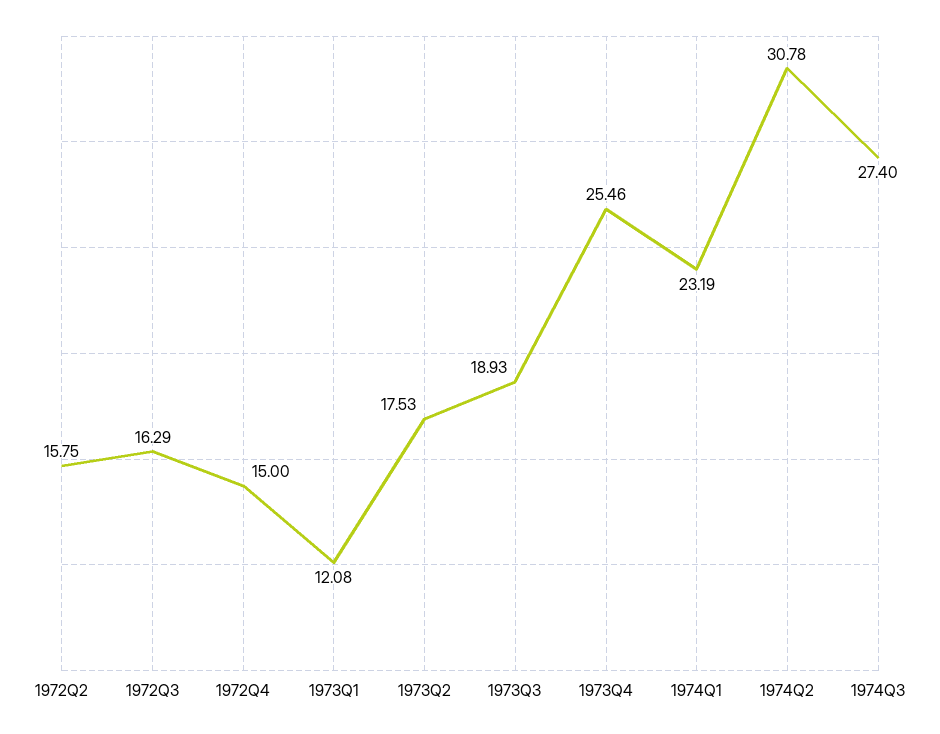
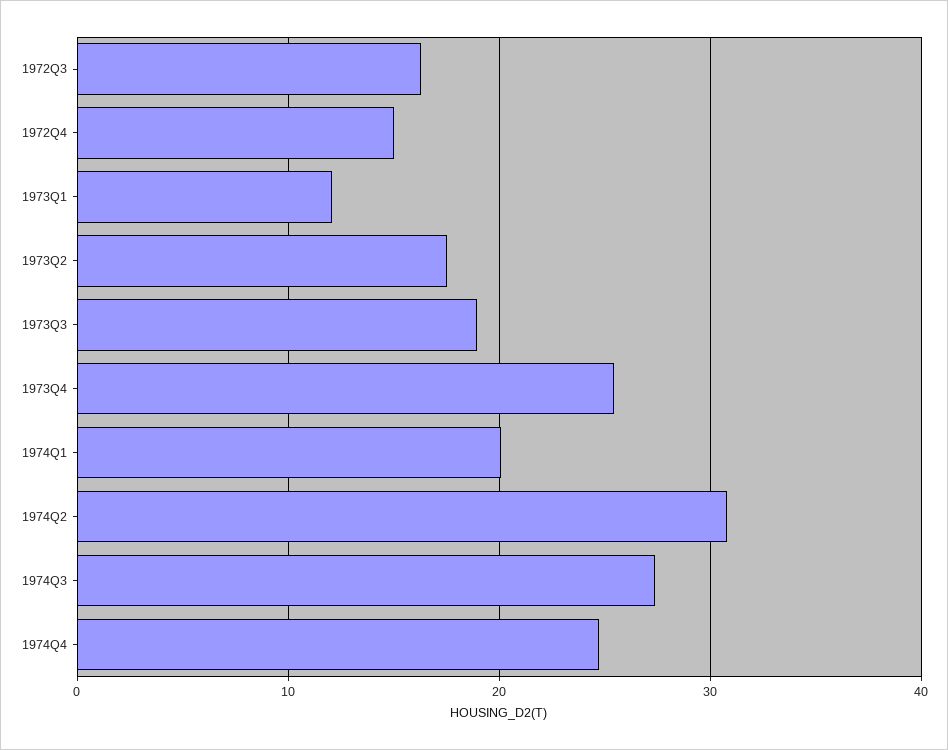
1972Q2: 15.75 -> none
1974Q1: 23.19 -> 20
1974Q4: none -> 25

